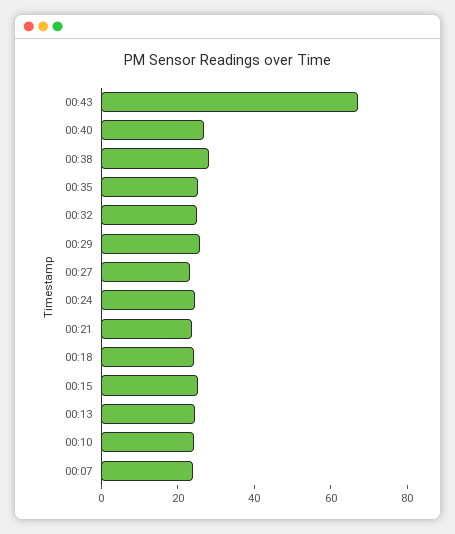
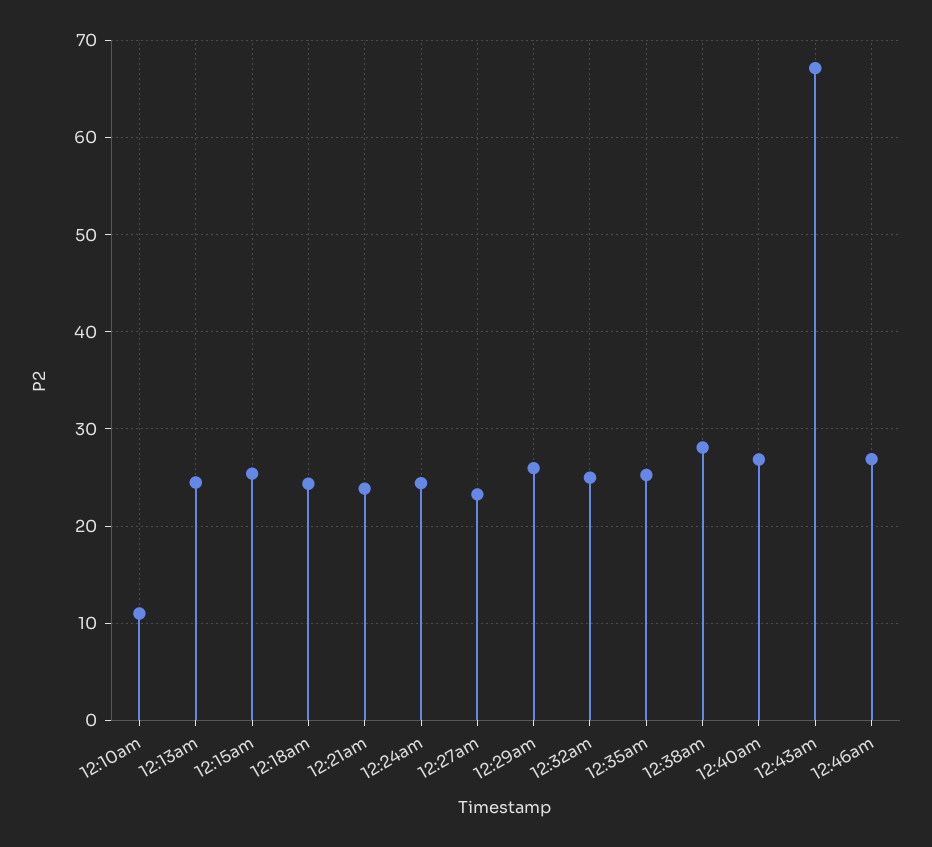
00:10: 25 -> 11
00:07: 25 -> none
12:46am: none -> 27

